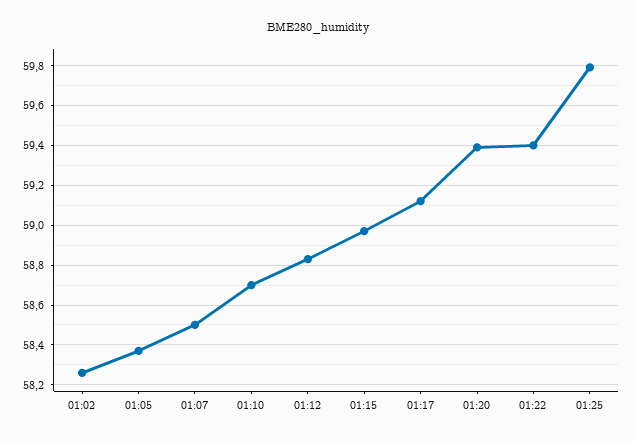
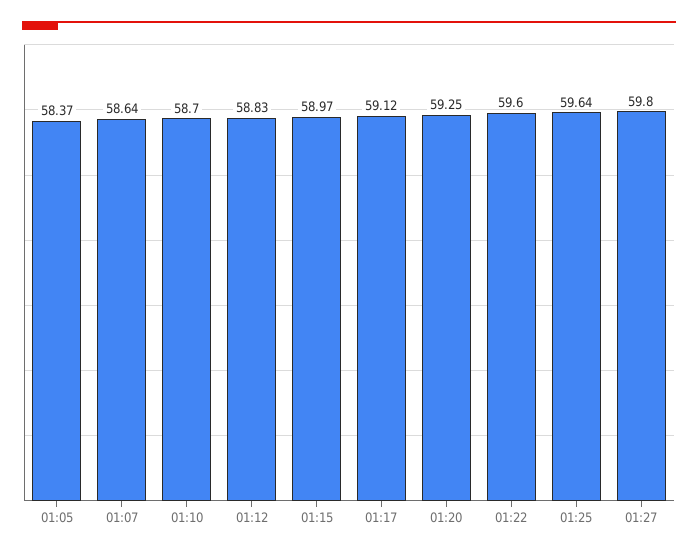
01:02: 58.25 -> none
01:07: 58.5 -> 58.64
01:20: 59.4 -> 59.25
01:22: 59.4 -> 59.6
01:25: 59.8 -> 59.64
01:27: none -> 59.8

